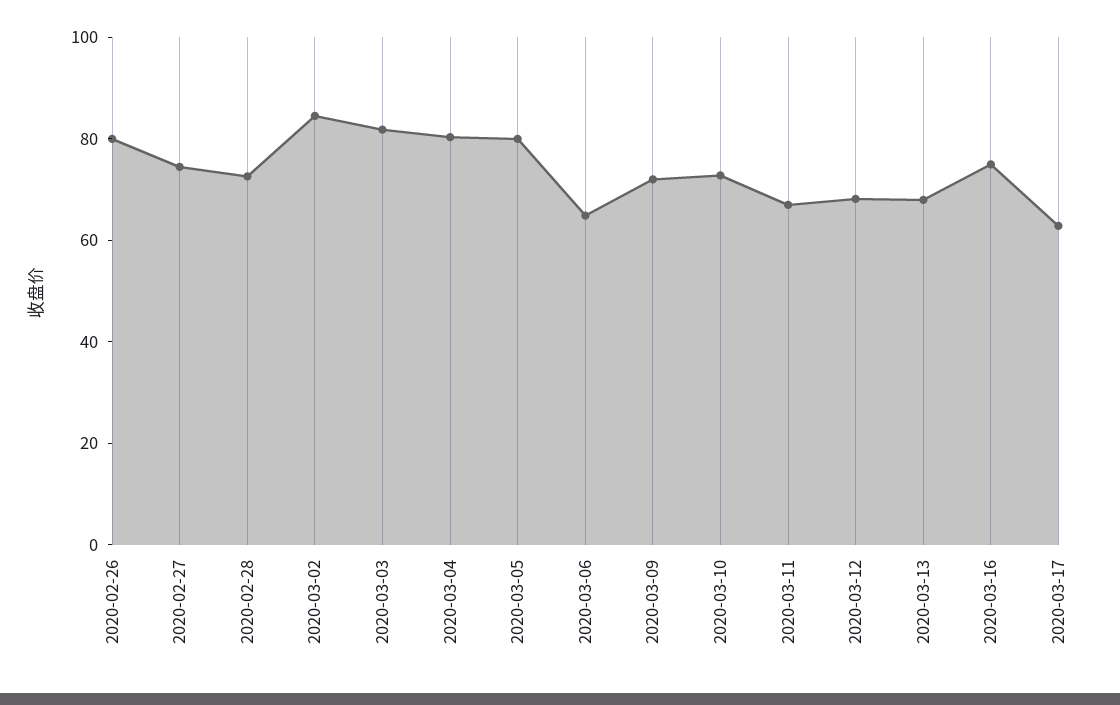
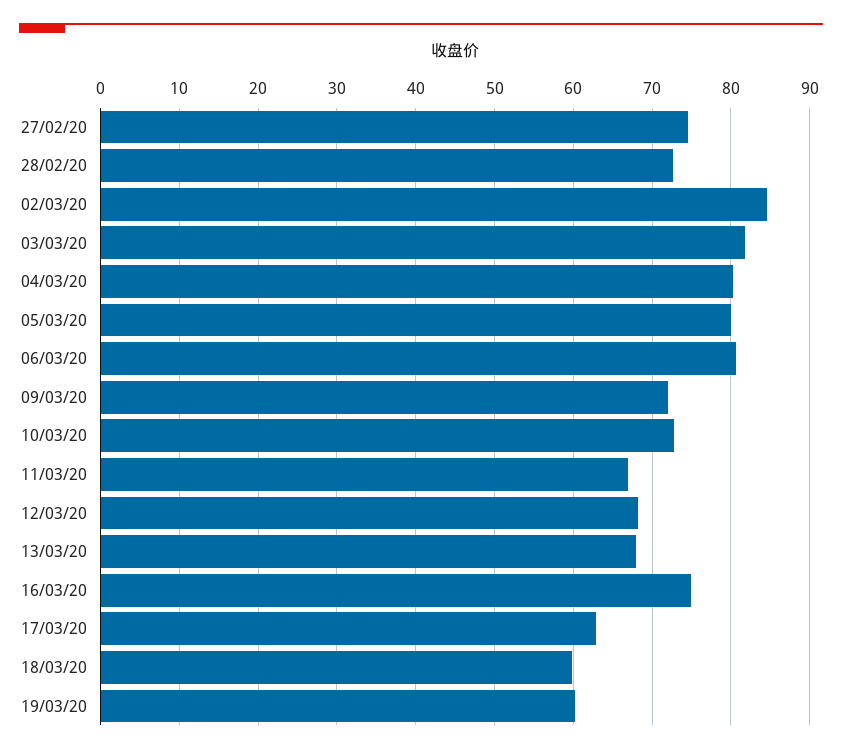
2020-02-26: 80 -> none
2020-03-06: 65 -> 81
18/03/20: none -> 60
19/03/20: none -> 60

